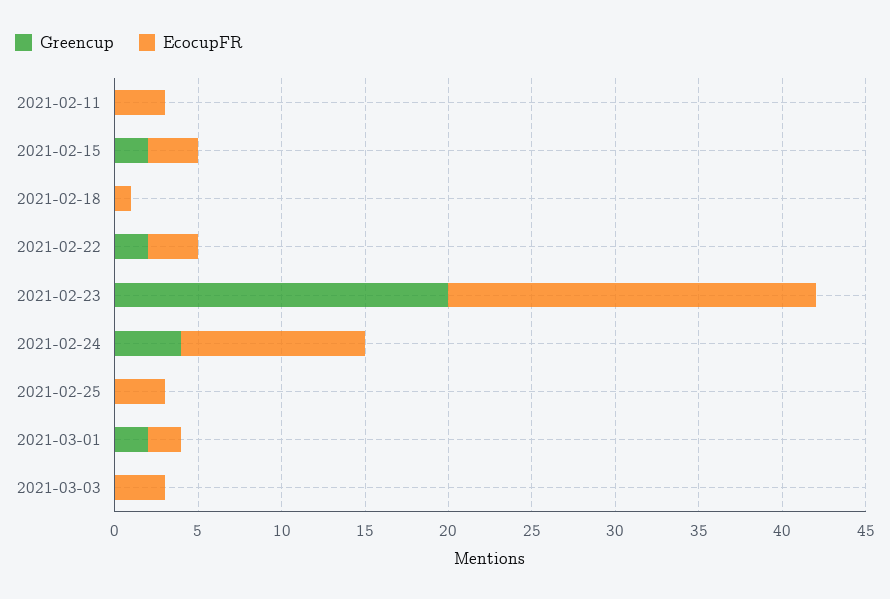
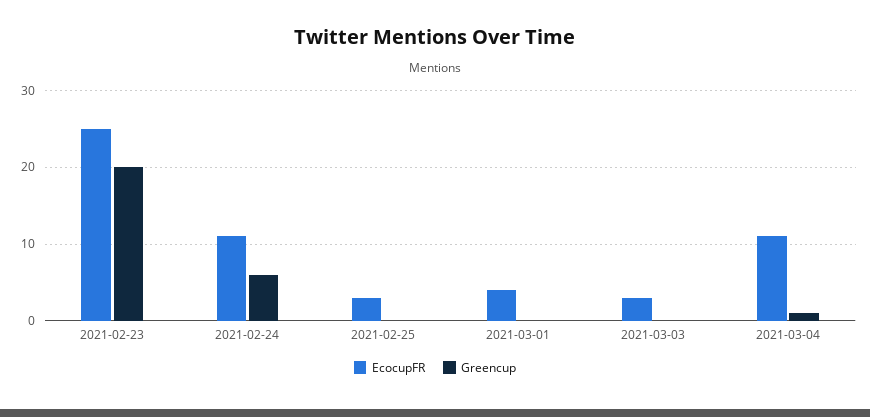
Greencup, 2021-02-11: 0 -> none
EcocupFR, 2021-02-11: 3 -> none
Greencup, 2021-02-15: 2 -> none
EcocupFR, 2021-02-15: 3 -> none
Greencup, 2021-02-18: 0 -> none
EcocupFR, 2021-02-18: 1 -> none
Greencup, 2021-02-22: 2 -> none
EcocupFR, 2021-02-22: 3 -> none
EcocupFR, 2021-02-23: 22 -> 25
Greencup, 2021-02-24: 4 -> 6
Greencup, 2021-03-01: 2 -> 0
EcocupFR, 2021-03-01: 2 -> 4
EcocupFR, 2021-03-04: none -> 11
Greencup, 2021-03-04: none -> 1

